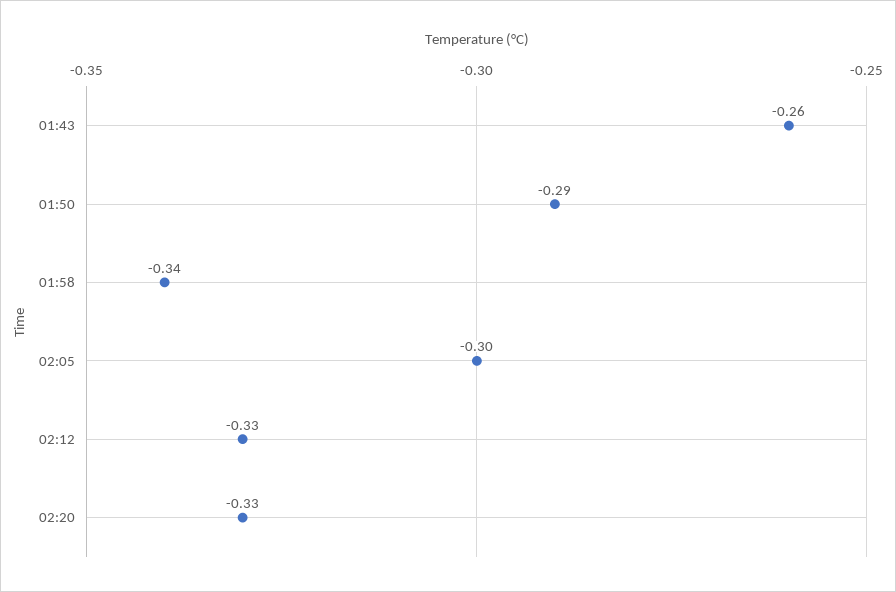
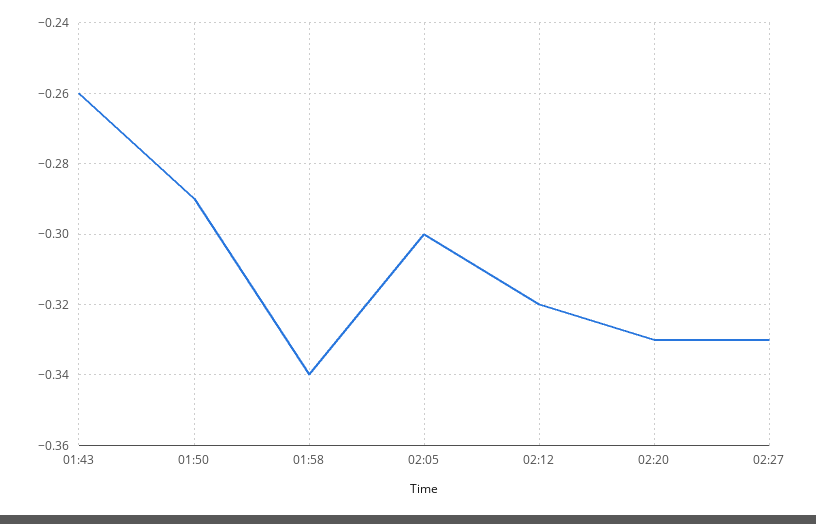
02:12: -0.33 -> -0.32
02:27: none -> -0.33

